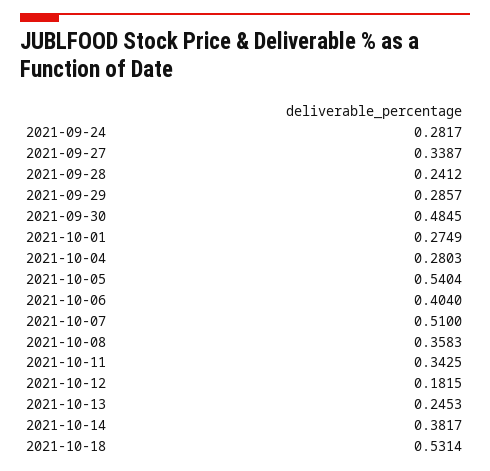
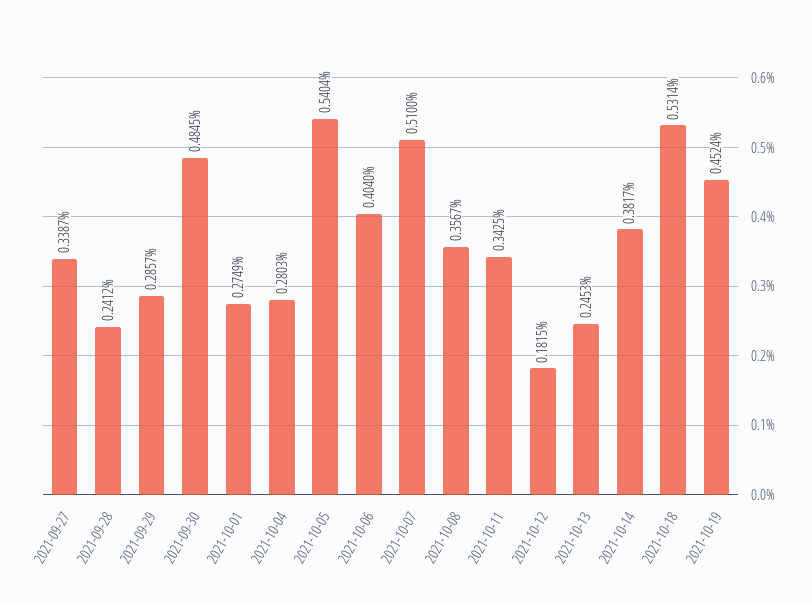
2021-09-24: 0.2817 -> none
2021-10-08: 0.3583 -> 0.3567
2021-10-19: none -> 0.4524

